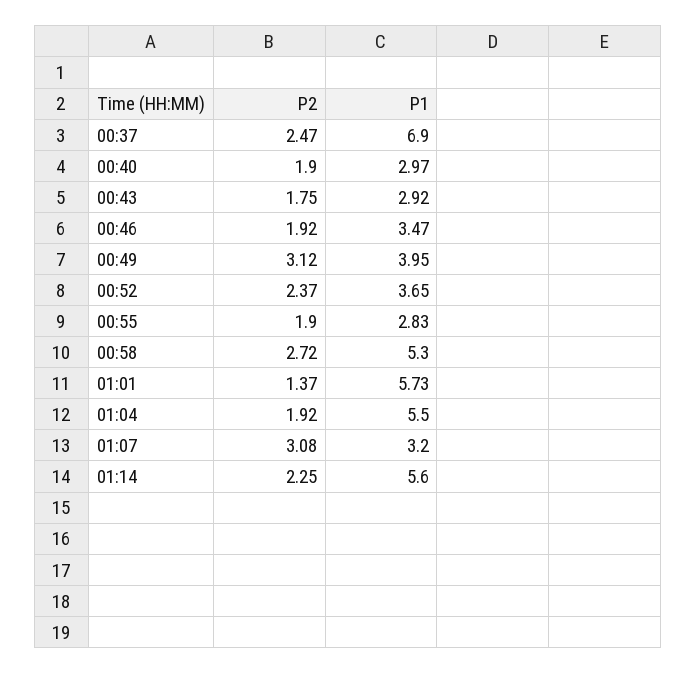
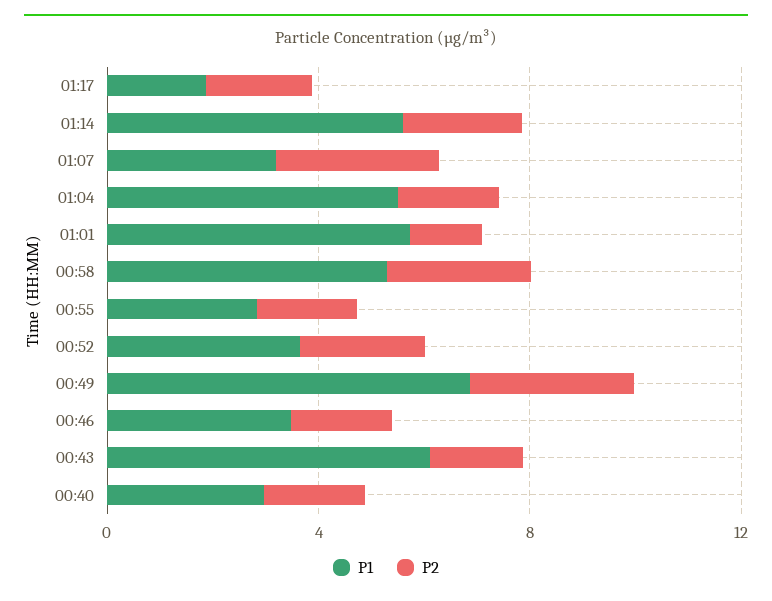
P2, 00:37: 2.47 -> none
P1, 00:37: 6.9 -> none
P1, 00:43: 2.92 -> 6
P1, 00:49: 3.95 -> 7
P1, 01:17: none -> 2
P2, 01:17: none -> 2

